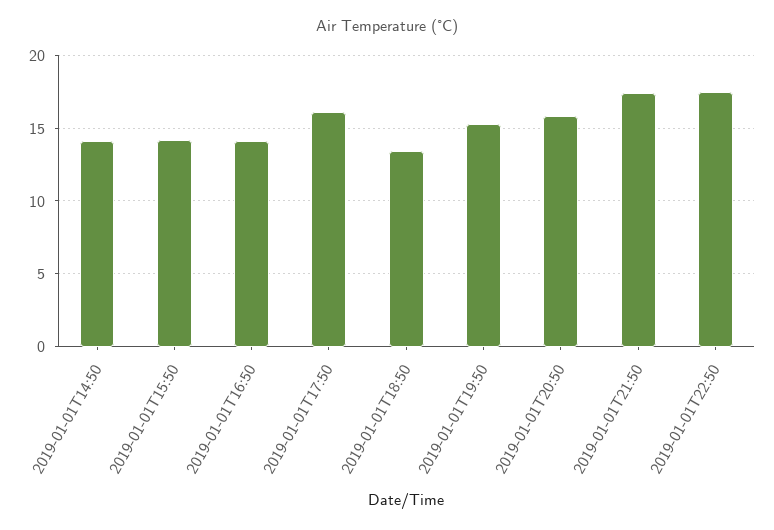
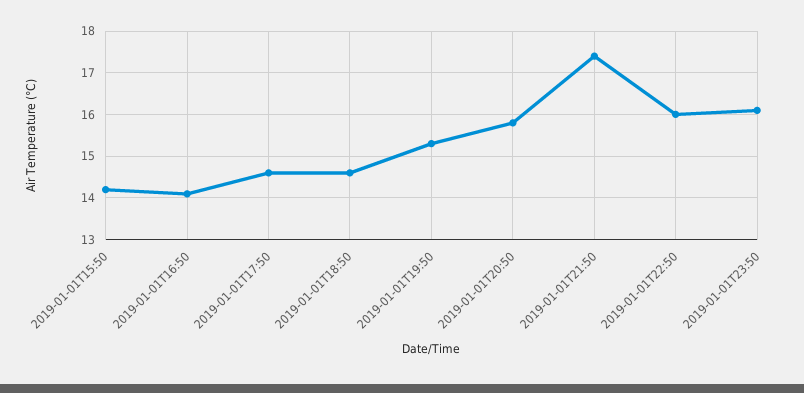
2019-01-01T14:50: 14 -> none
2019-01-01T17:50: 16 -> 14.5
2019-01-01T18:50: 13.5 -> 14.5
2019-01-01T22:50: 17.5 -> 16
2019-01-01T23:50: none -> 16

